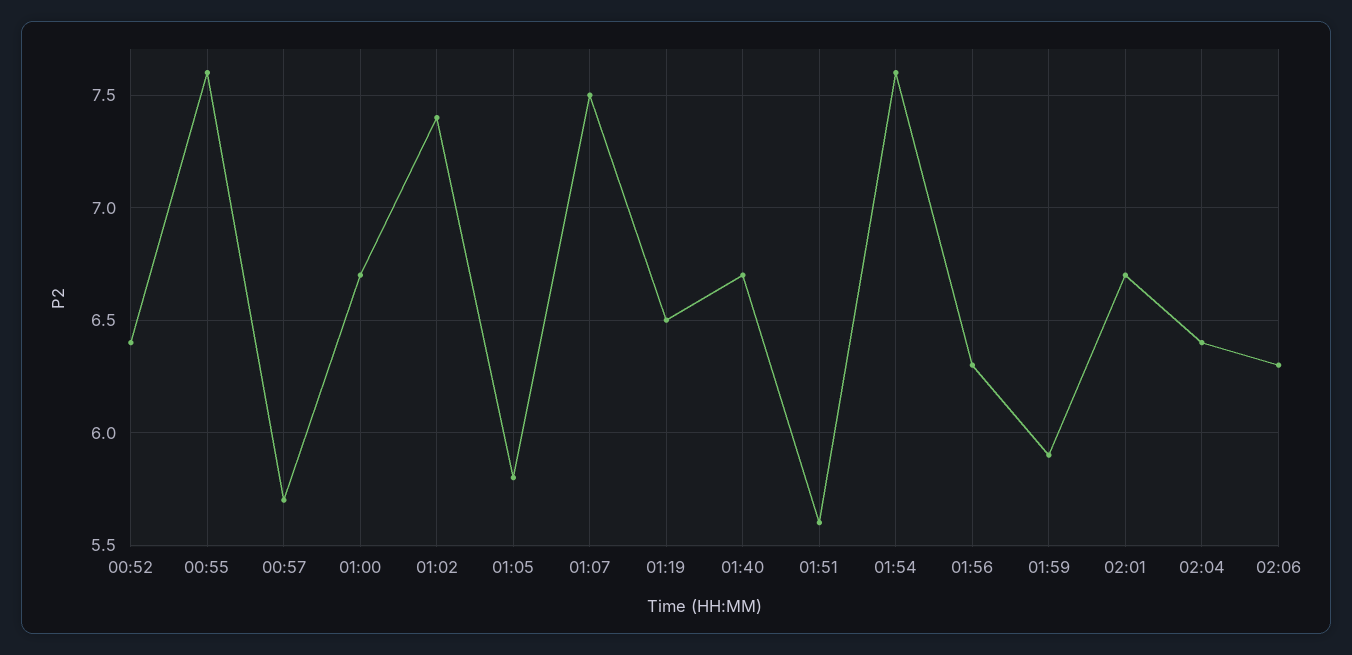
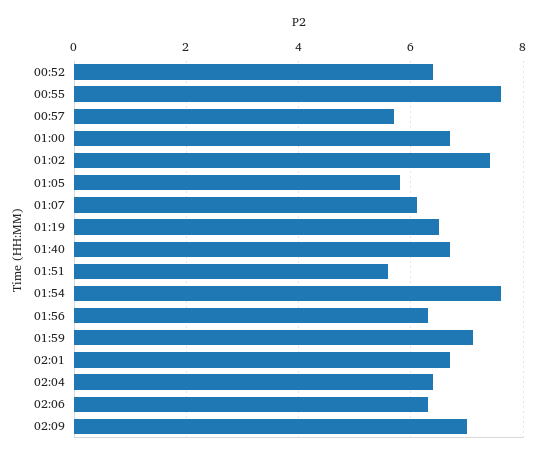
01:07: 7.5 -> 6
01:59: 5.9 -> 7
02:09: none -> 7

